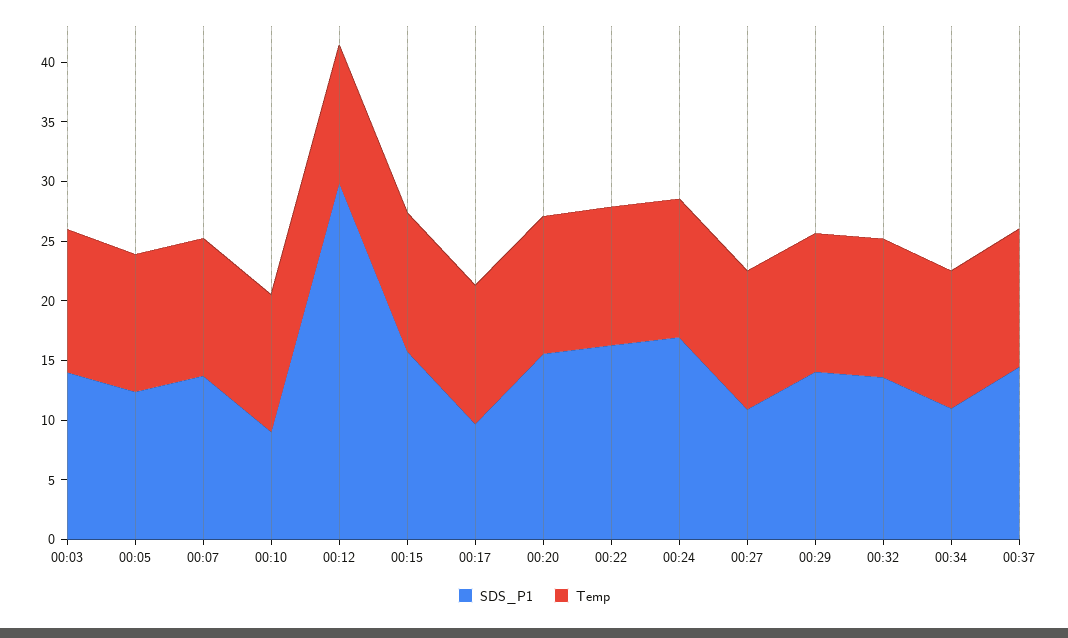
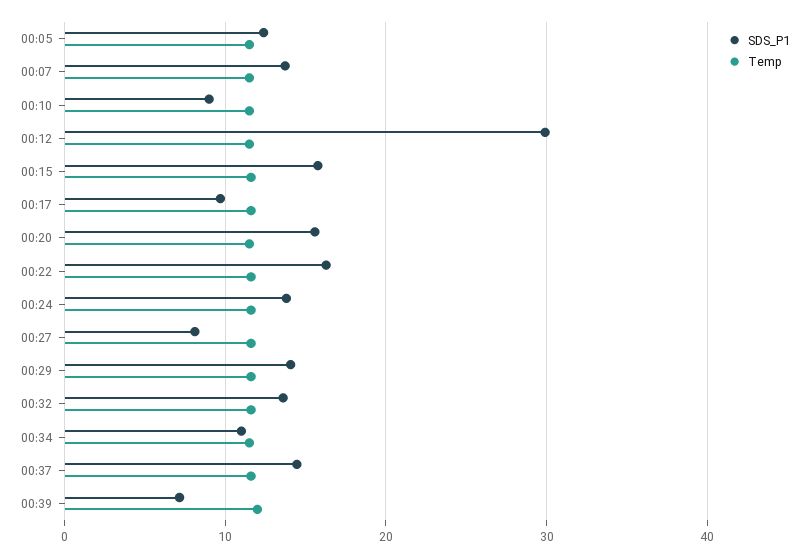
SDS_P1, 00:03: 14 -> none
Temp, 00:03: 12 -> none
SDS_P1, 00:24: 17 -> 14
SDS_P1, 00:27: 11 -> 8
SDS_P1, 00:39: none -> 7
Temp, 00:39: none -> 12

